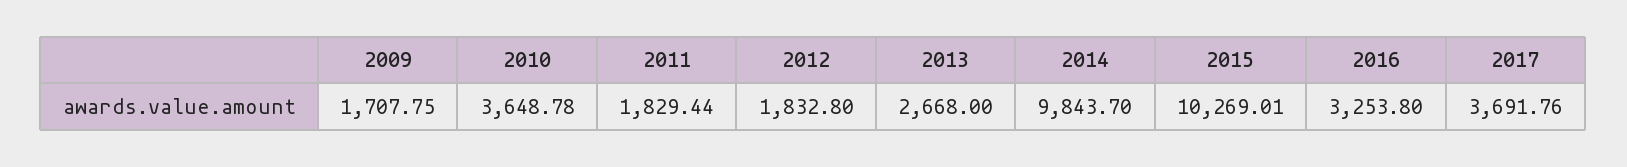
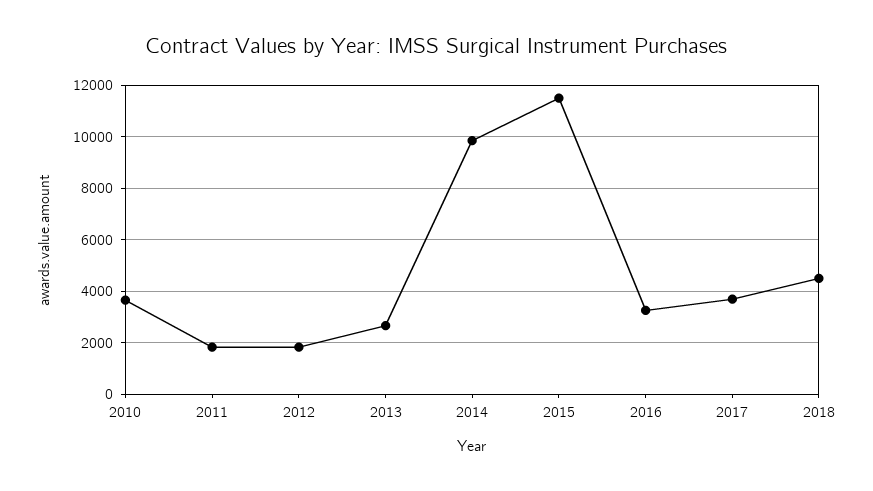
2009: 1707.75 -> none
2015: 10269.01 -> 11500
2018: none -> 4500

